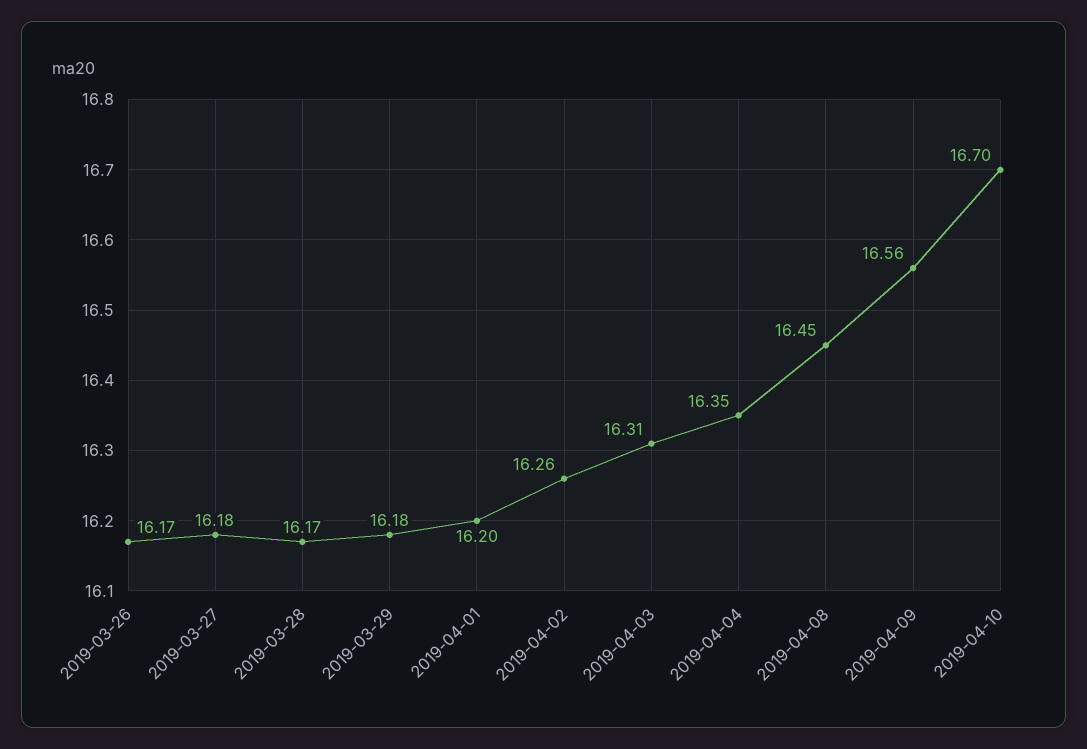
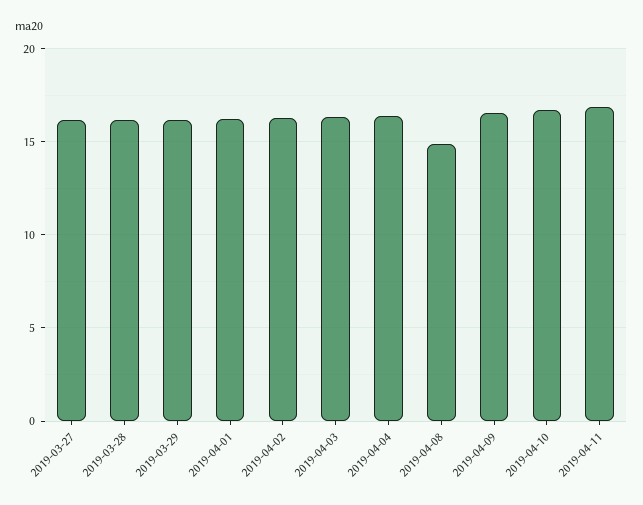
2019-03-26: 16.17 -> none
2019-04-08: 16.45 -> 15
2019-04-11: none -> 17

